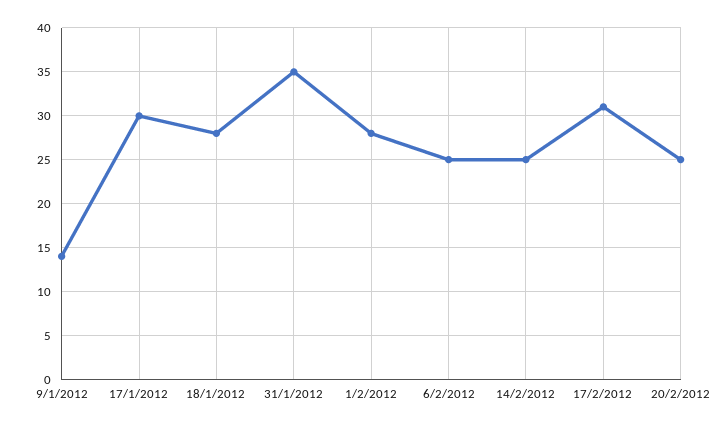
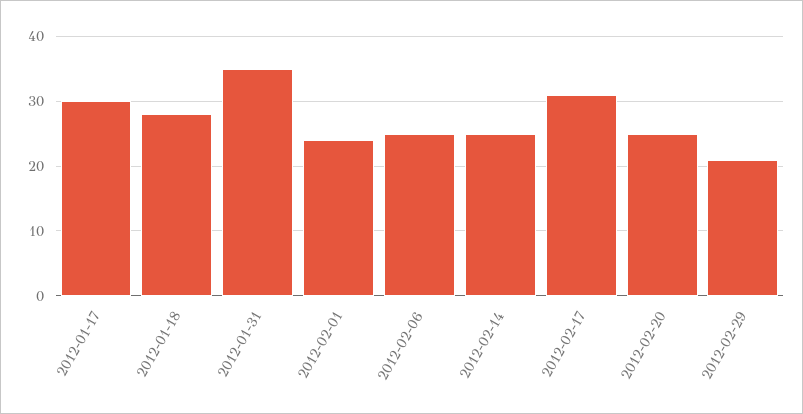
9/1/2012: 14 -> none
1/2/2012: 28 -> 24
2012-02-29: none -> 21

